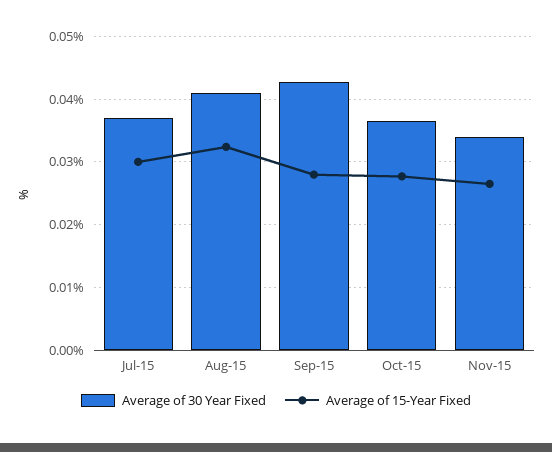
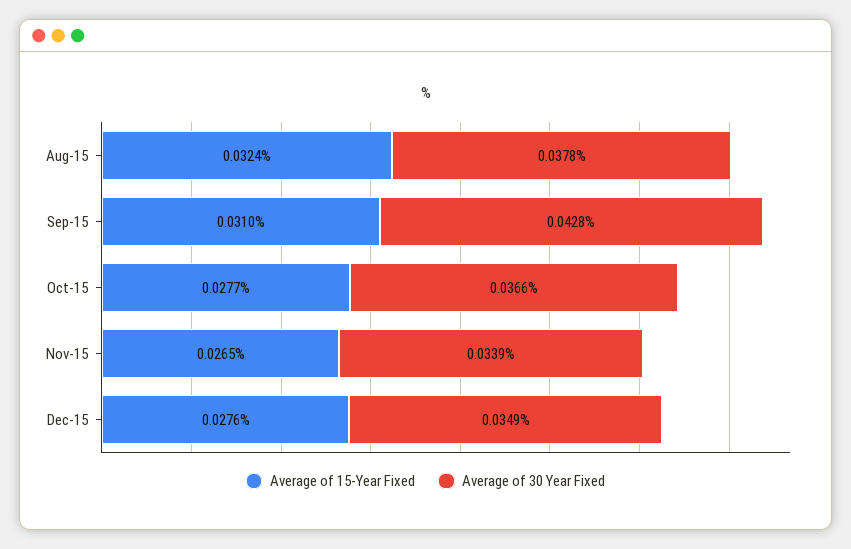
Average of 30 Year Fixed, Jul-15: 0.037 -> none
Average of 15-Year Fixed, Jul-15: 0.03 -> none
Average of 30 Year Fixed, Aug-15: 0.041 -> 0.0378
Average of 15-Year Fixed, Sep-15: 0.028 -> 0.031
Average of 15-Year Fixed, Dec-15: none -> 0.0276
Average of 30 Year Fixed, Dec-15: none -> 0.0349

